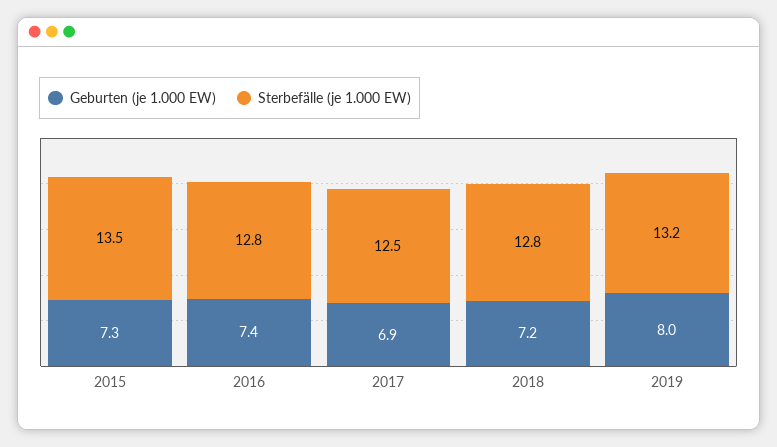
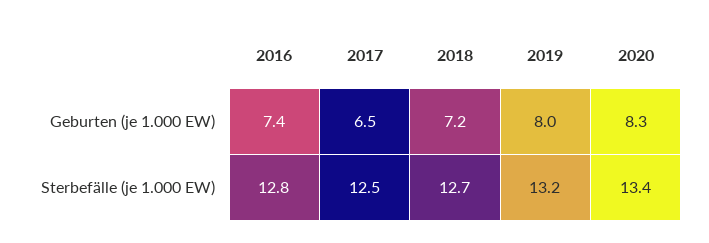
Geburten (je 1.000 EW), 2015: 7.3 -> none
Sterbefälle (je 1.000 EW), 2015: 13.5 -> none
Geburten (je 1.000 EW), 2017: 6.9 -> 6.5
Sterbefälle (je 1.000 EW), 2018: 12.8 -> 12.7
Geburten (je 1.000 EW), 2020: none -> 8.3
Sterbefälle (je 1.000 EW), 2020: none -> 13.4

